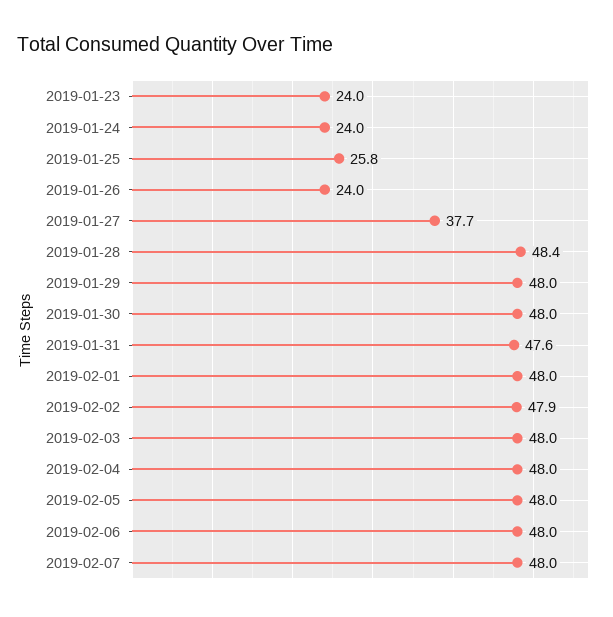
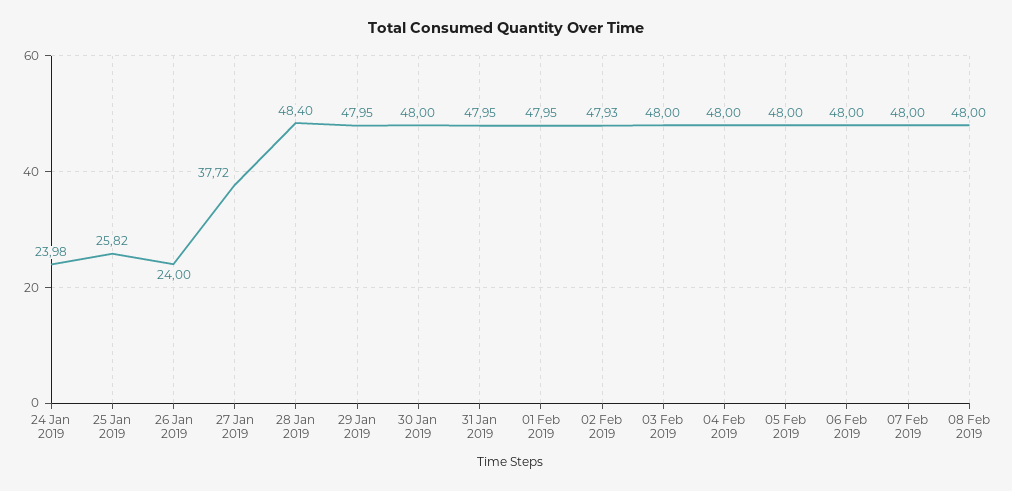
2019-01-23: 24 -> none
2019-01-31: 47.6 -> 47.95
08 Feb 2019: none -> 48

